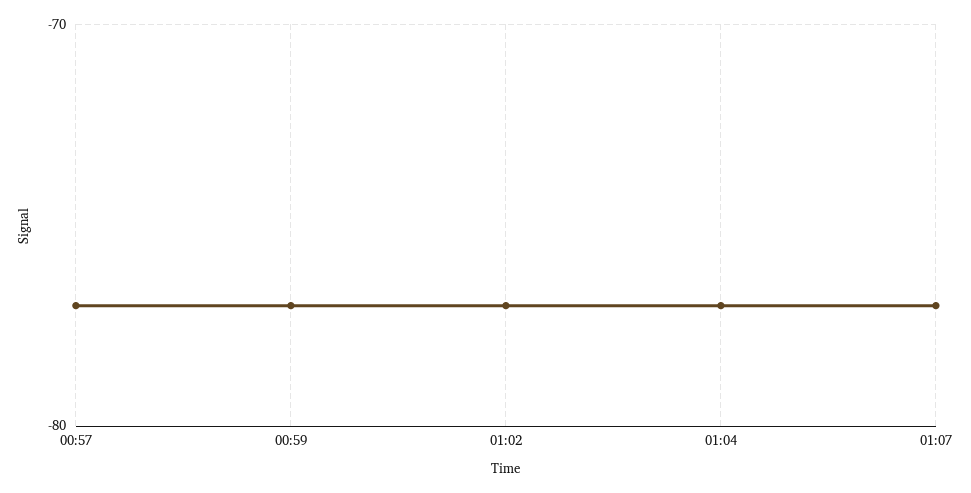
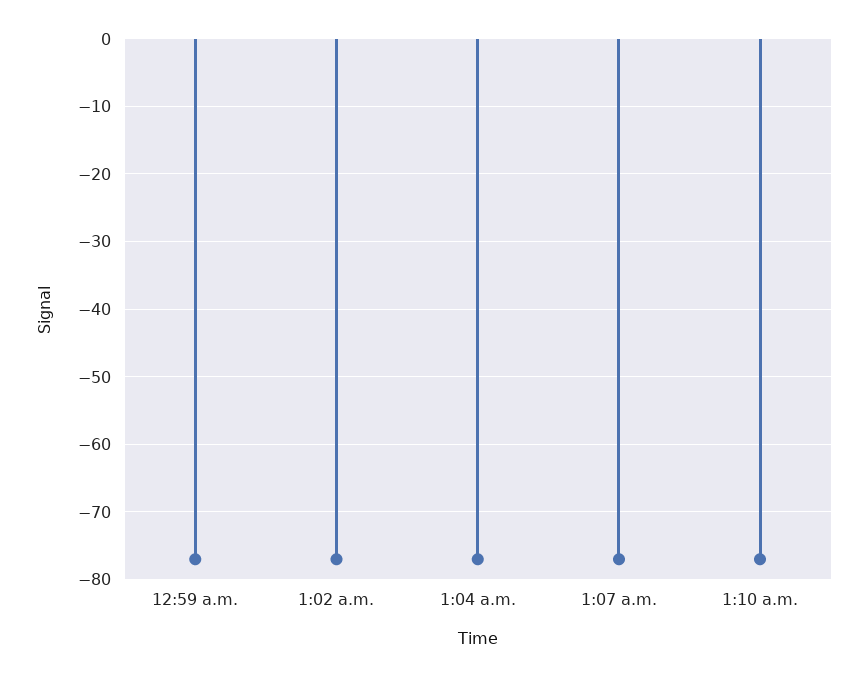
00:57: -77 -> none
1:10 a.m.: none -> -77

